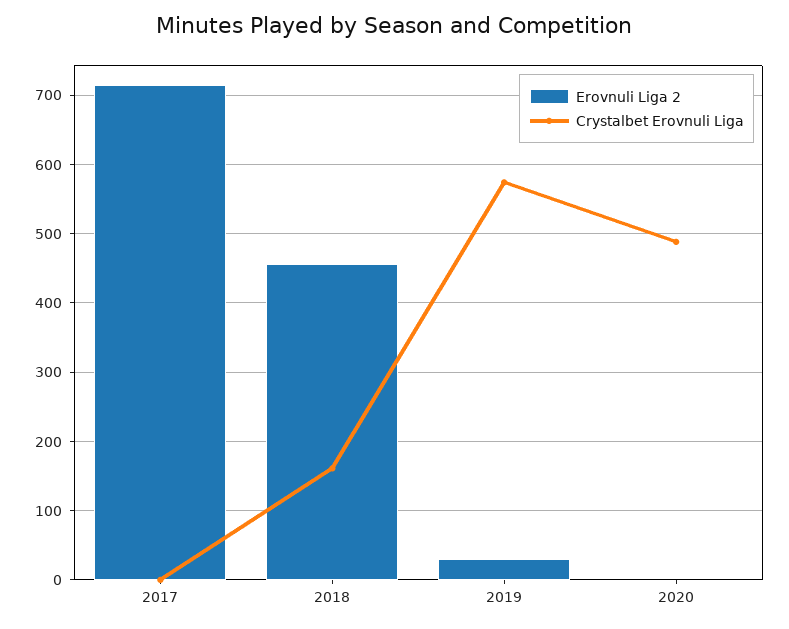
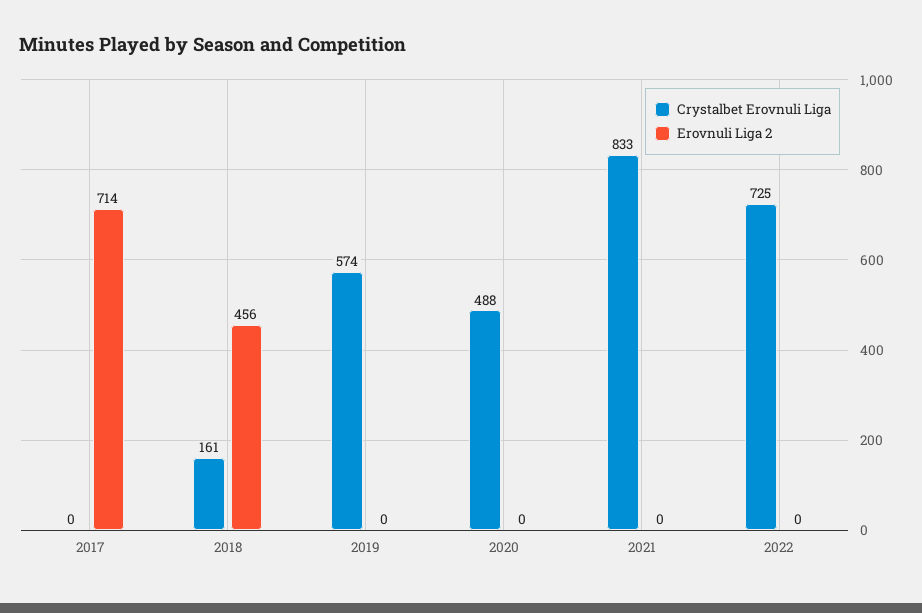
Erovnuli Liga 2, 2019: 30 -> 0
Crystalbet Erovnuli Liga, 2021: none -> 833
Erovnuli Liga 2, 2021: none -> 0
Crystalbet Erovnuli Liga, 2022: none -> 725
Erovnuli Liga 2, 2022: none -> 0

